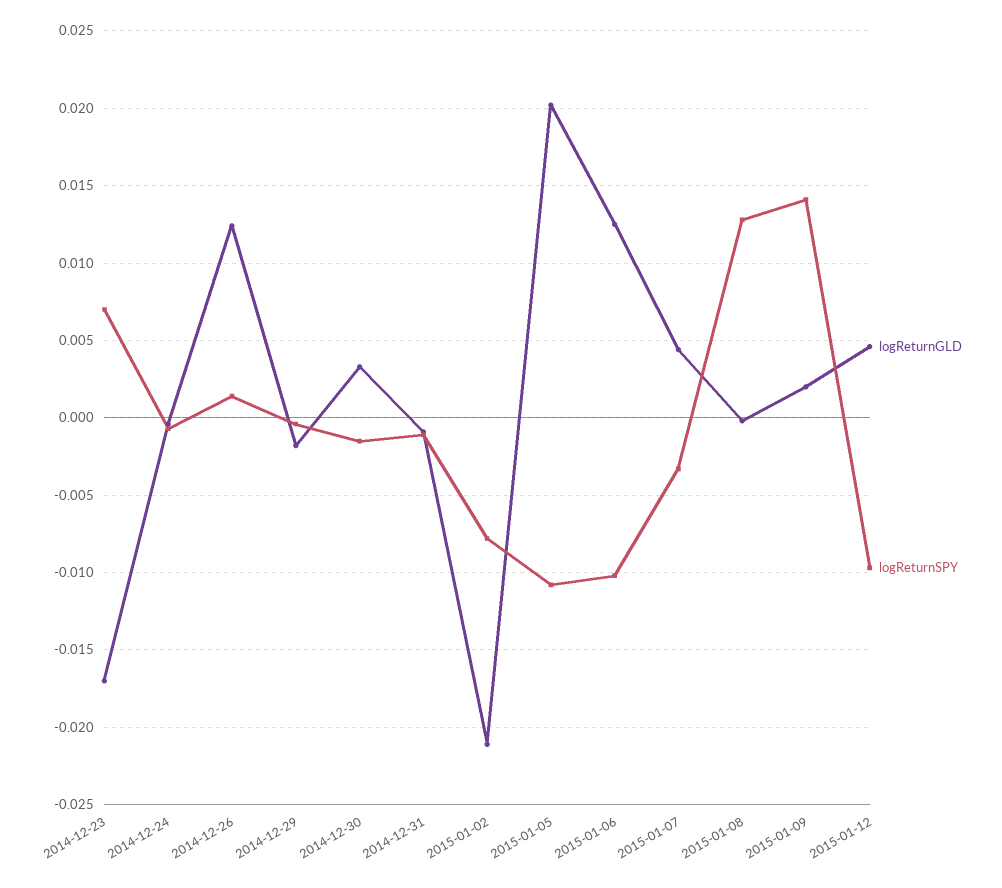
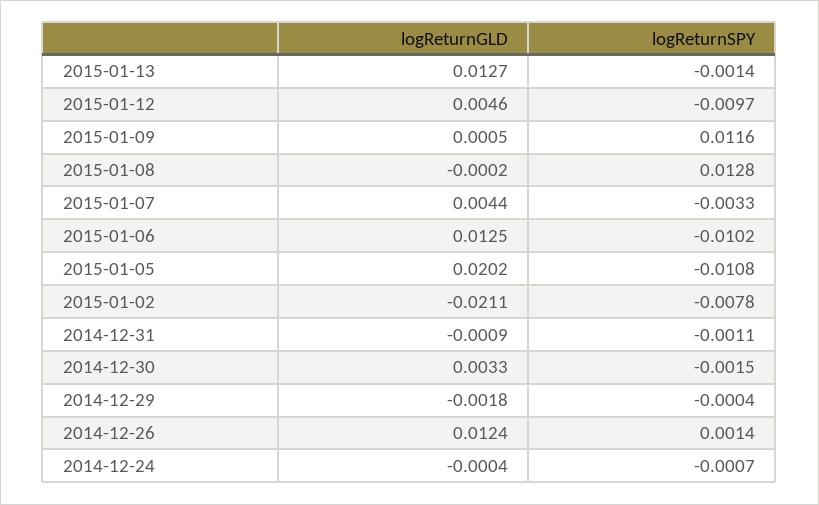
logReturnGLD, 2014-12-23: -0.017 -> none
logReturnSPY, 2014-12-23: 0.007 -> none
logReturnGLD, 2015-01-09: 0.002 -> 0.0005
logReturnSPY, 2015-01-09: 0.014 -> 0.0116
logReturnGLD, 2015-01-13: none -> 0.0127
logReturnSPY, 2015-01-13: none -> -0.0014

